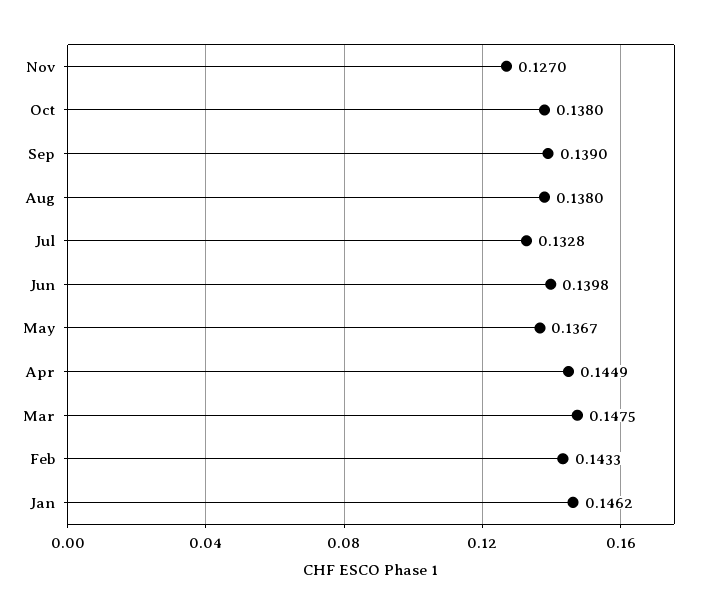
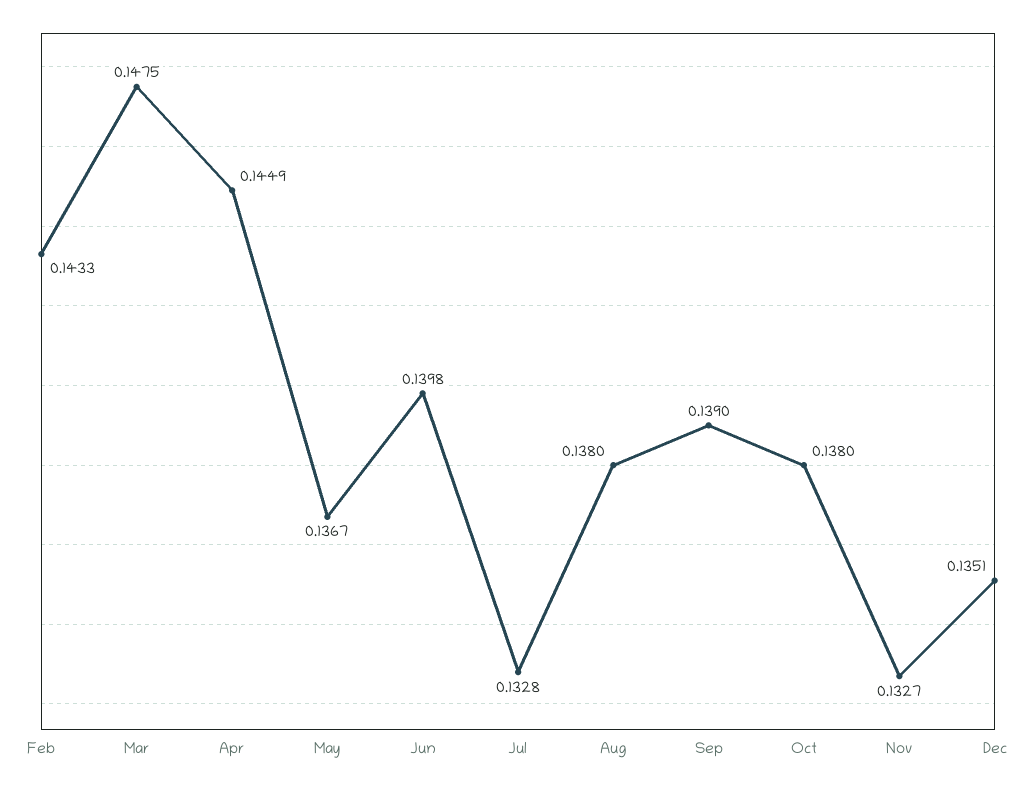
Nov: 0.127 -> 0.1327
Jan: 0.1462 -> none
Dec: none -> 0.1351

